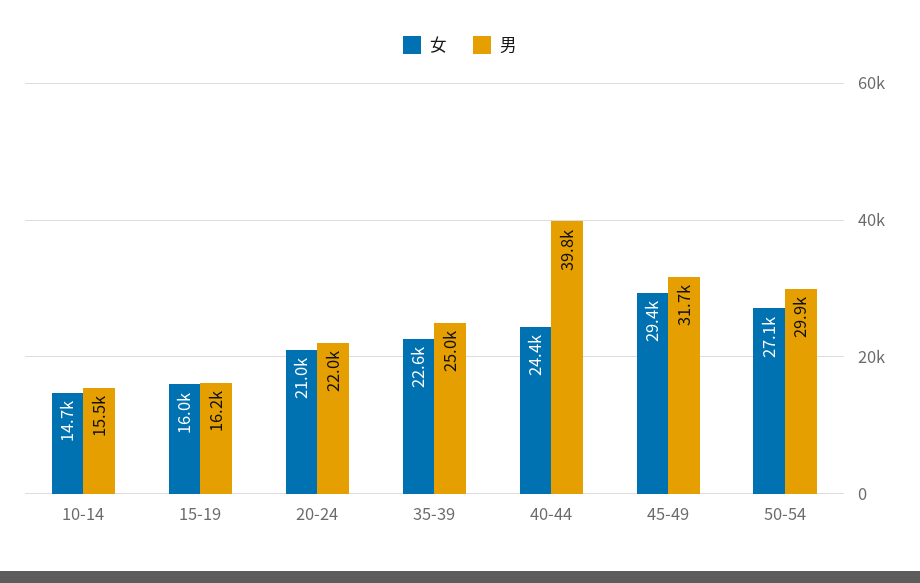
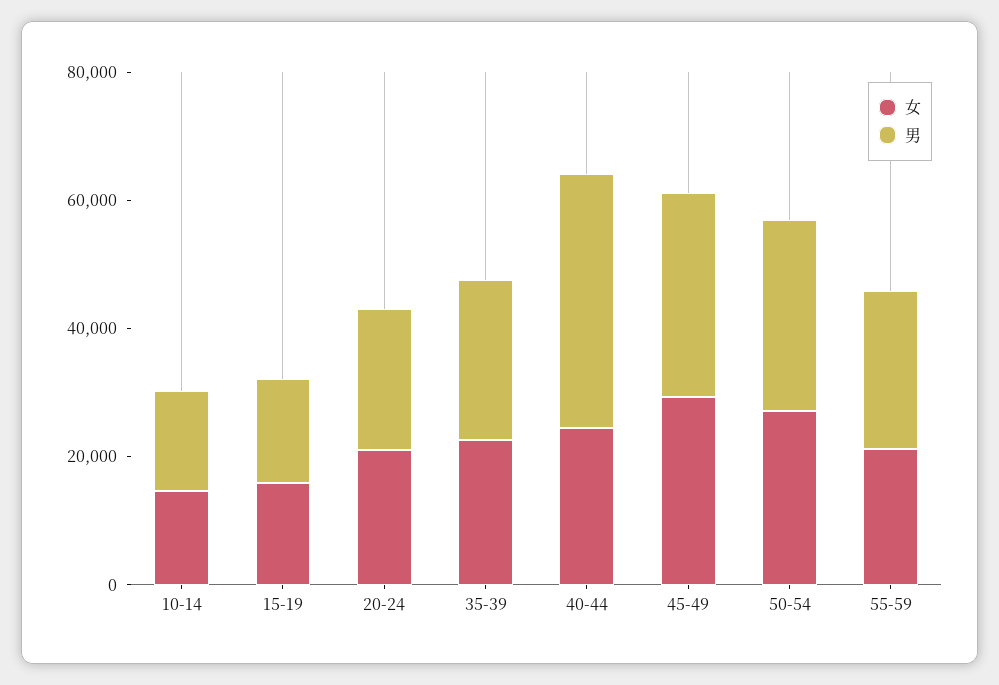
女, 55-59: none -> 20000
男, 55-59: none -> 25000

